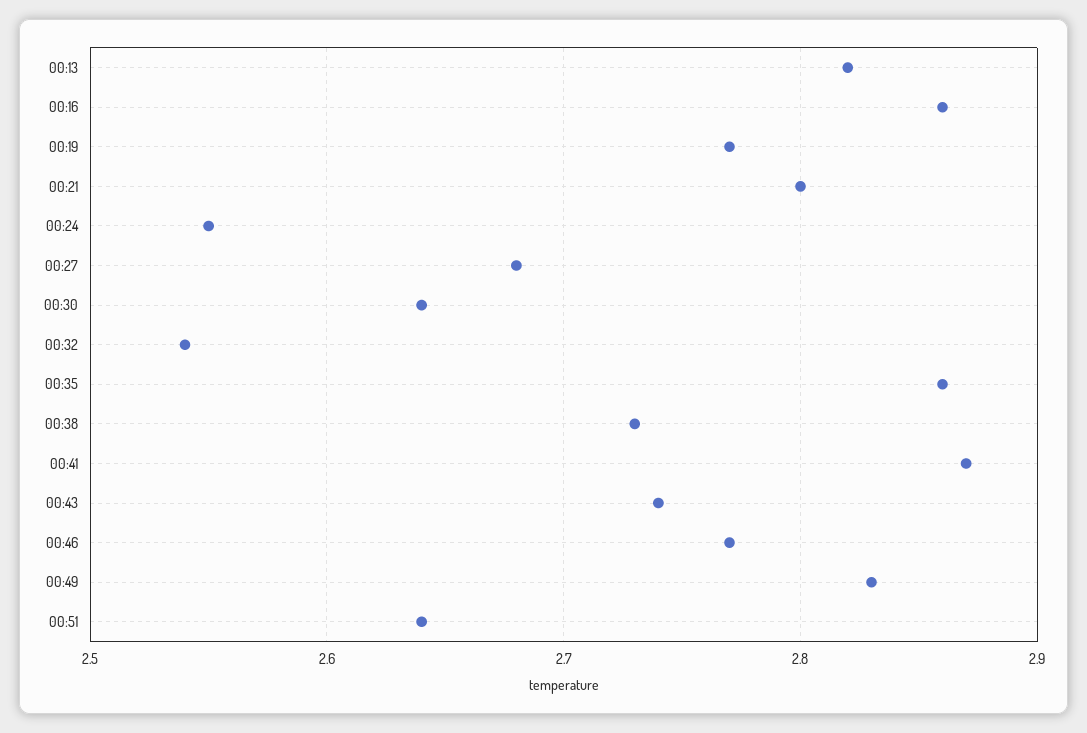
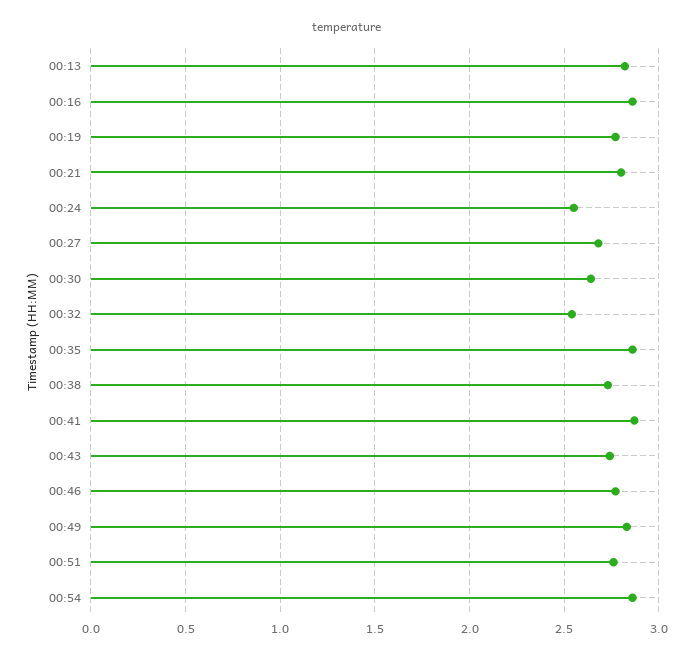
00:51: 2.64 -> 2.75
00:54: none -> 2.85

